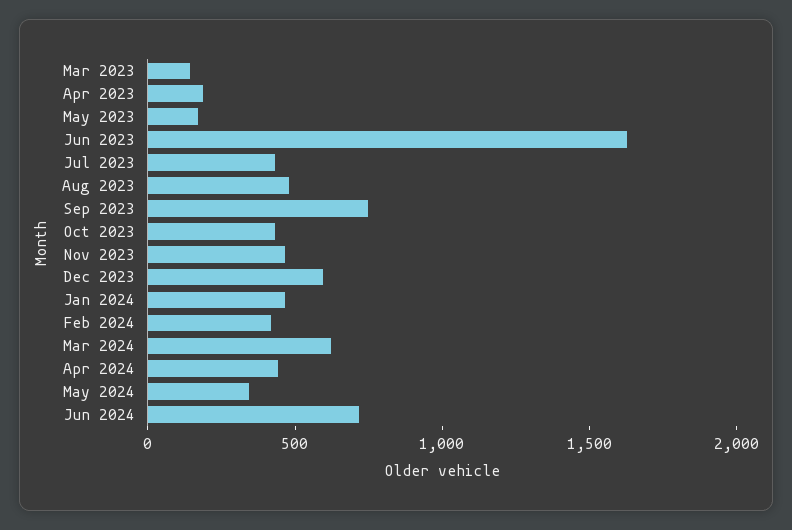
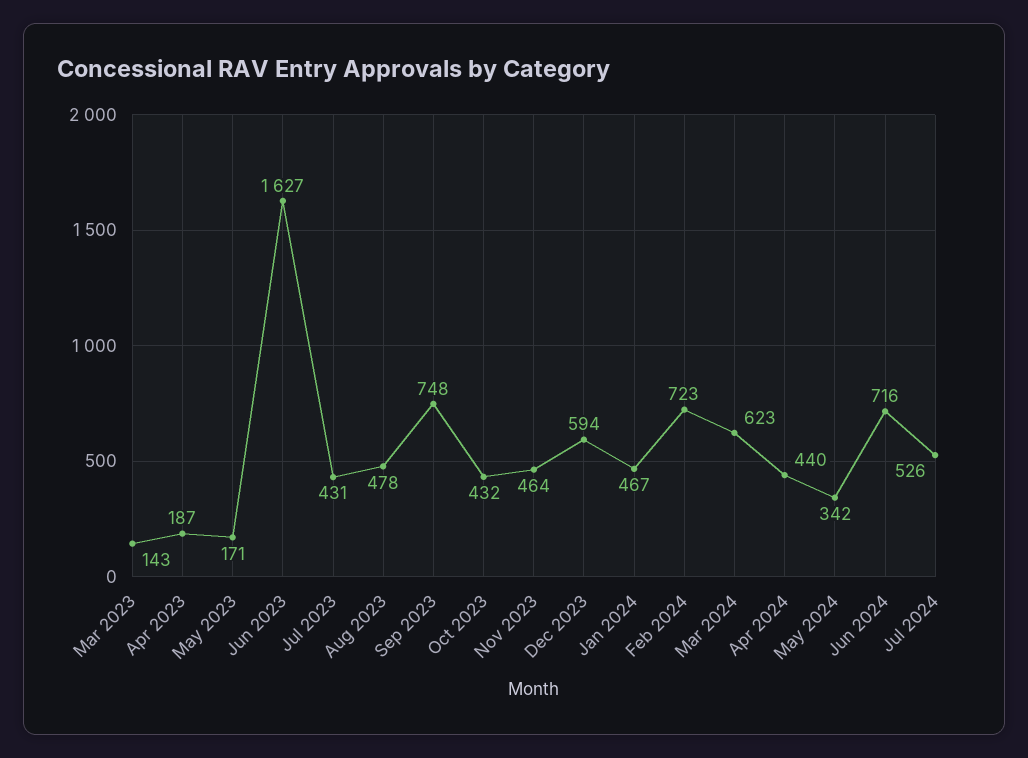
Feb 2024: 400 -> 723
Jul 2024: none -> 526

